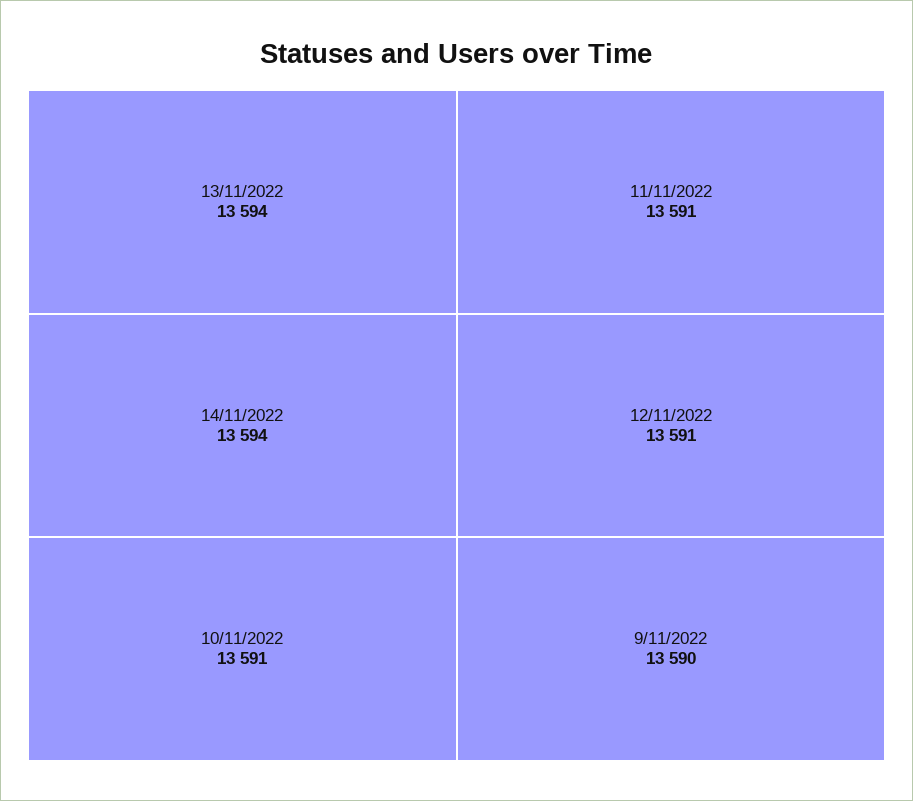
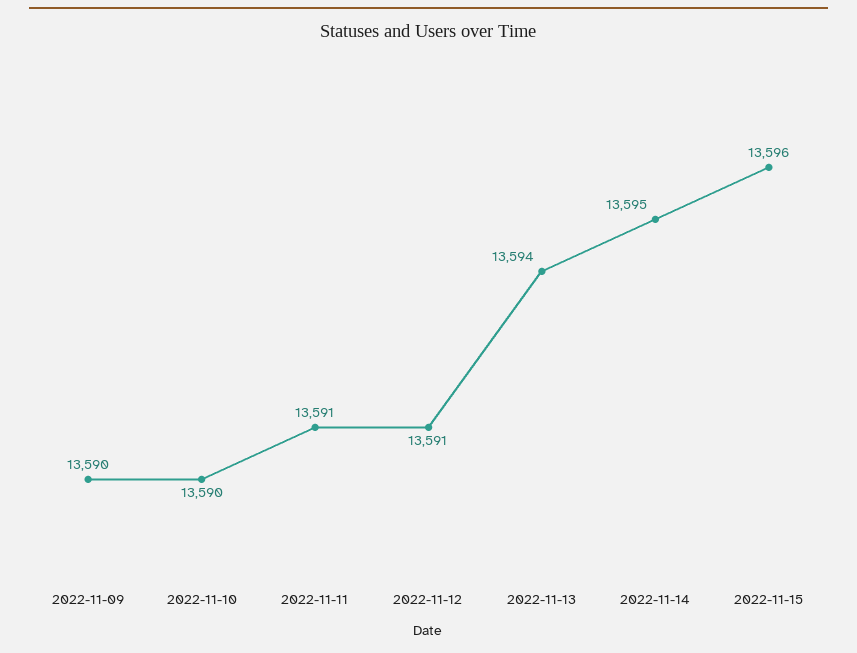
14/11/2022: 13594 -> 13595
10/11/2022: 13591 -> 13590
2022-11-15: none -> 13596

